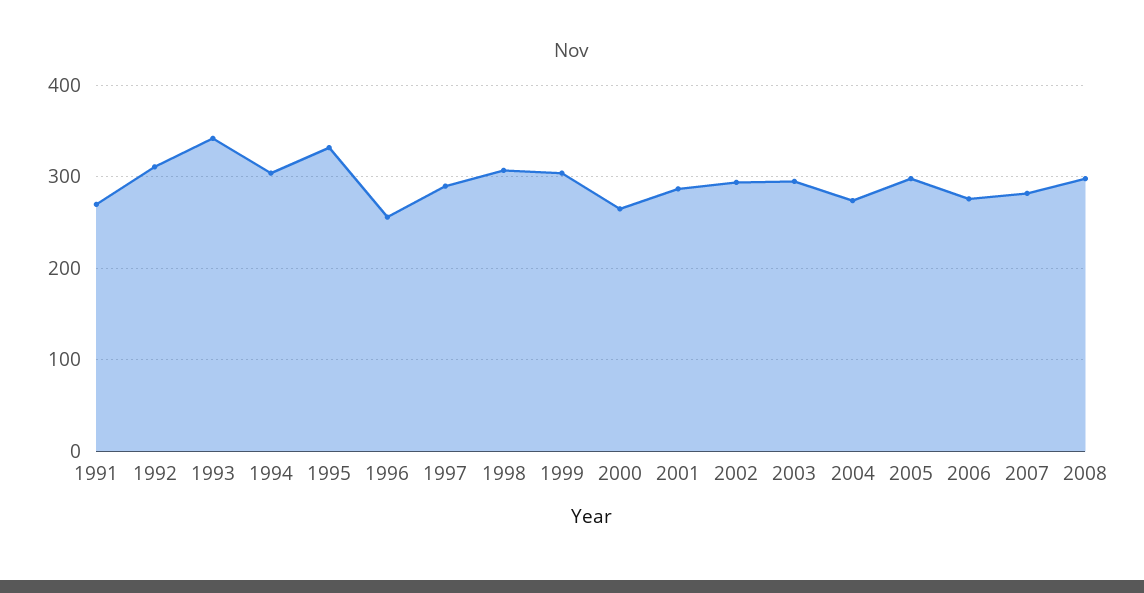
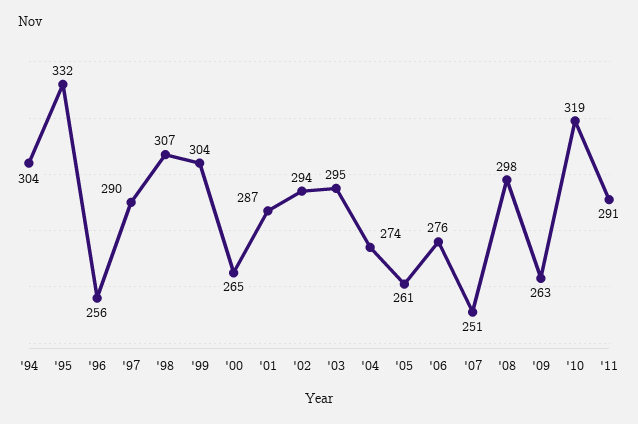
1991: 270 -> none
1992: 310 -> none
1993: 340 -> none
2005: 300 -> 261
2007: 280 -> 251
'09: none -> 263
'10: none -> 319
'11: none -> 291

